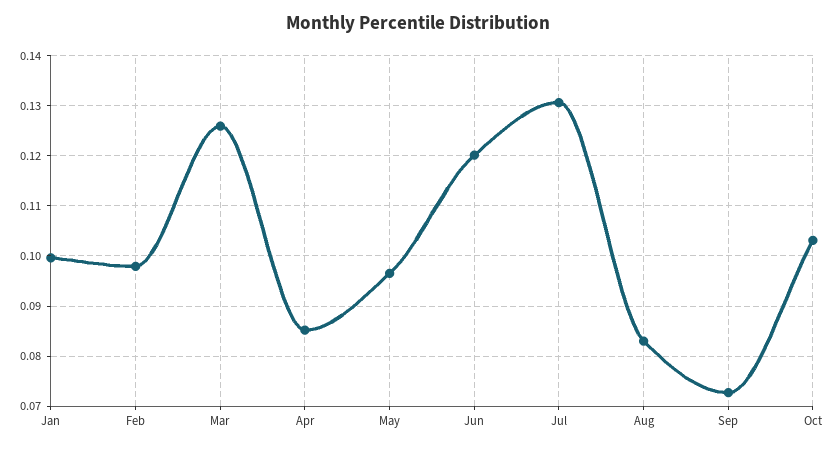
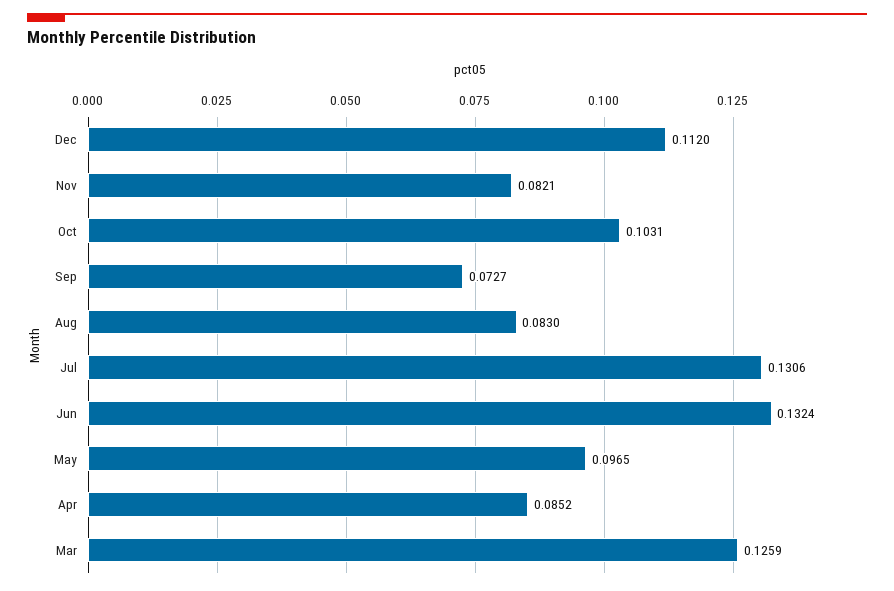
Jan: 0.1 -> none
Feb: 0.098 -> none
Jun: 0.12 -> 0.1324
Dec: none -> 0.112
Nov: none -> 0.0821

